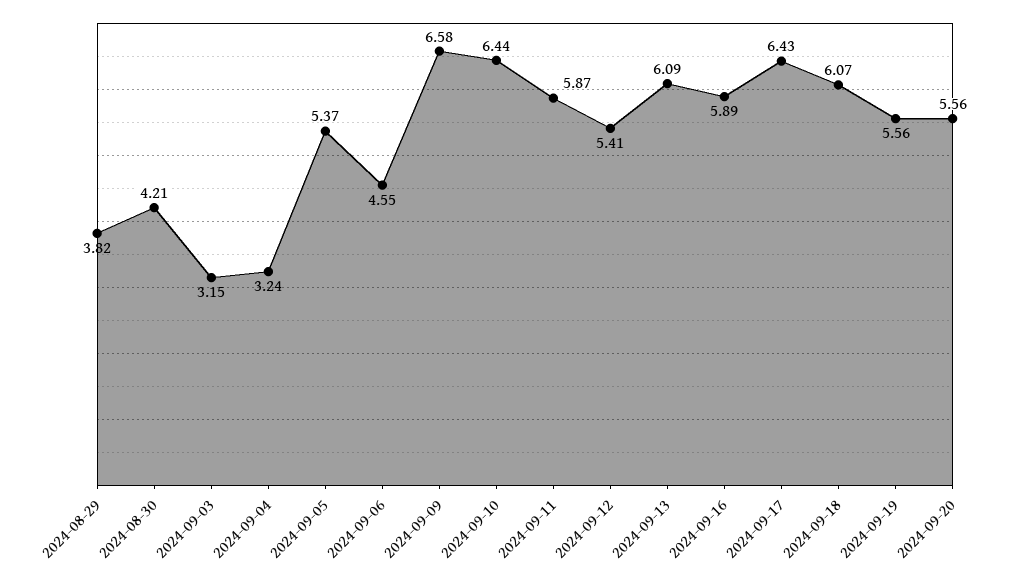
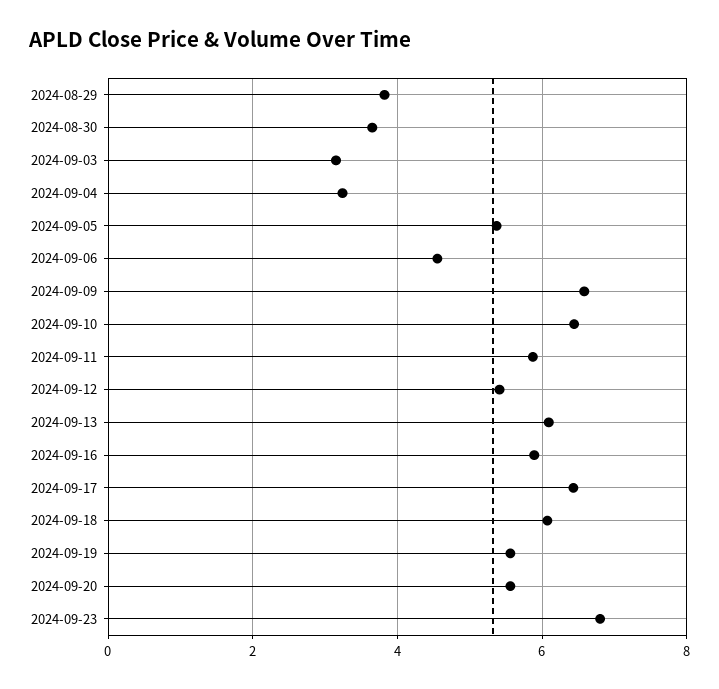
2024-08-30: 4.21 -> 3.6
2024-09-23: none -> 6.8

